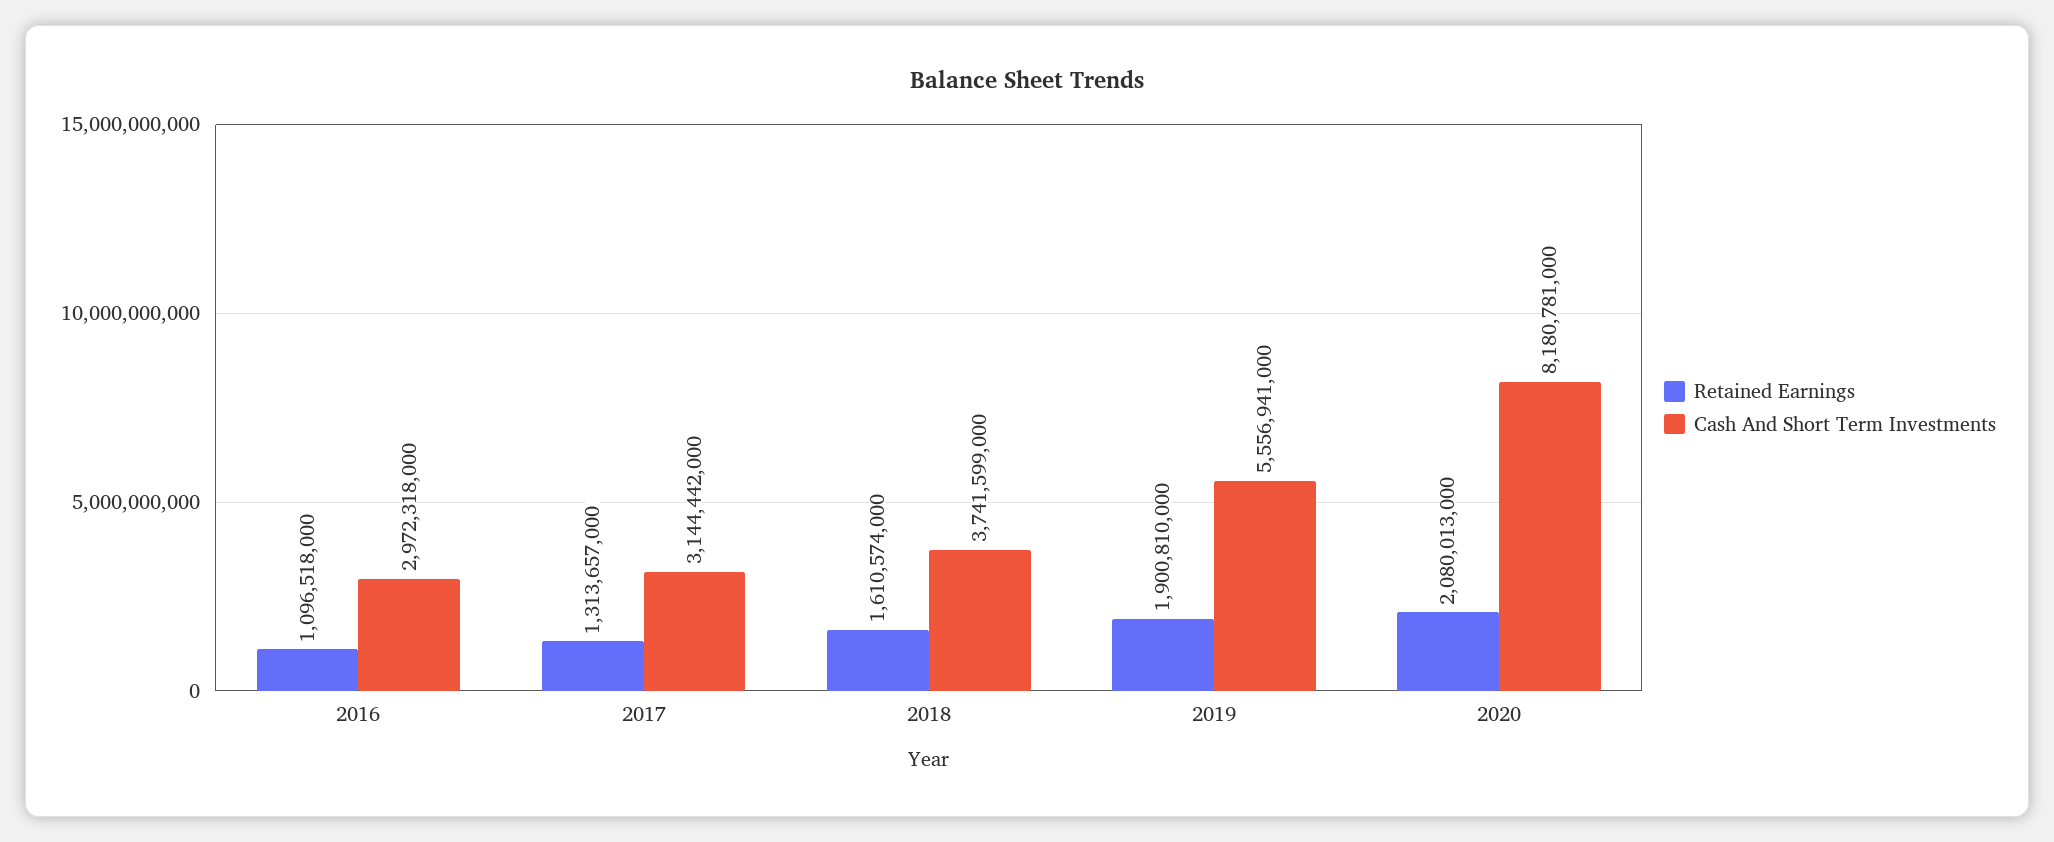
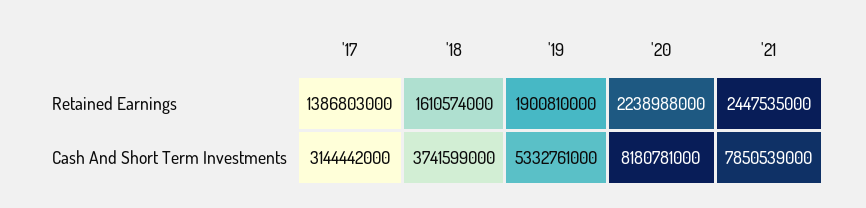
Retained Earnings, 2016: 1096518000 -> none
Cash And Short Term Investments, 2016: 2972318000 -> none
Retained Earnings, 2017: 1313657000 -> 1386803000
Cash And Short Term Investments, 2019: 5556941000 -> 5332761000
Retained Earnings, 2020: 2080013000 -> 2238988000
Retained Earnings, '21: none -> 2447535000
Cash And Short Term Investments, '21: none -> 7850539000

